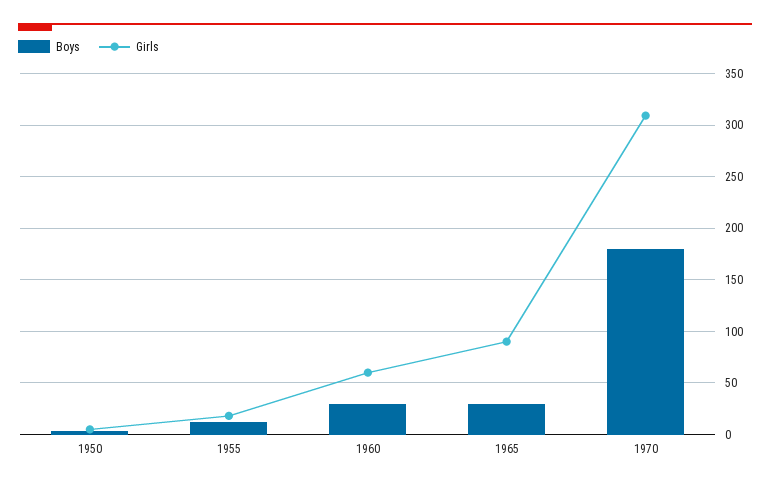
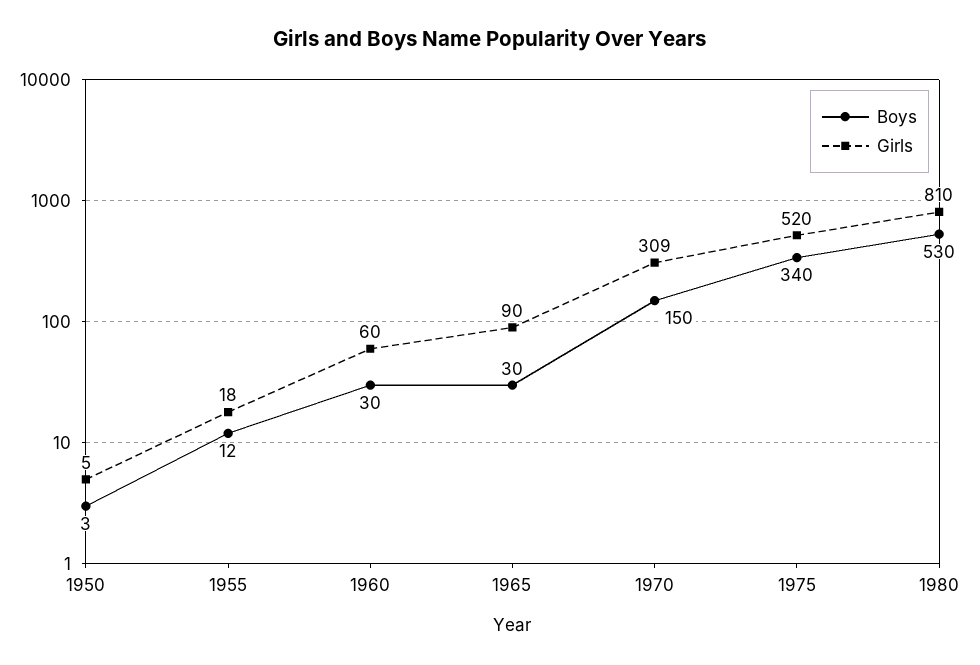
Boys, 1970: 180 -> 150
Boys, 1975: none -> 340
Girls, 1975: none -> 520
Boys, 1980: none -> 530
Girls, 1980: none -> 810

